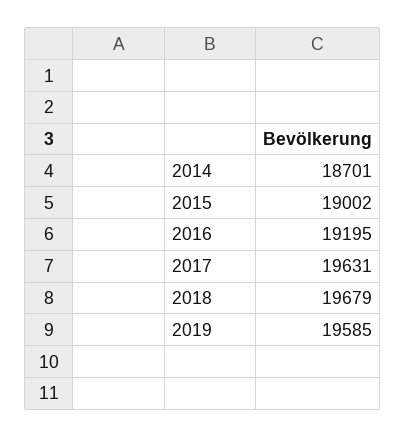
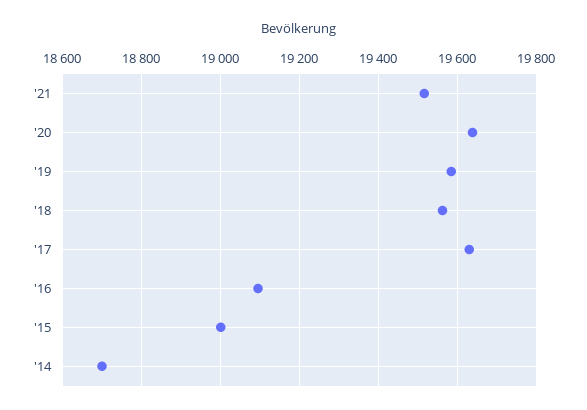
2016: 19195 -> 19100
2018: 19679 -> 19560
'21: none -> 19520
'20: none -> 19640

